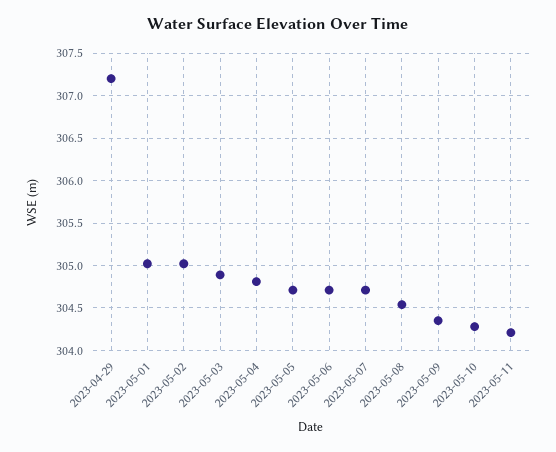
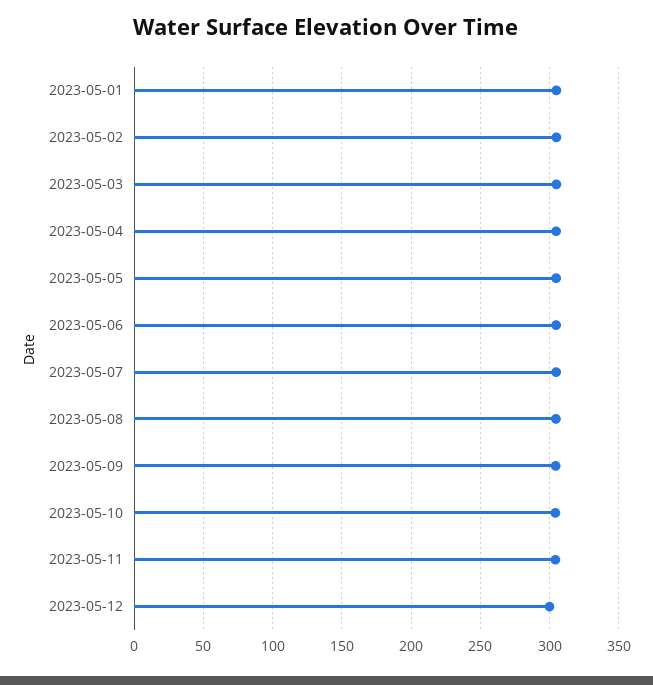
2023-04-29: 307.2 -> none
2023-05-12: none -> 300

